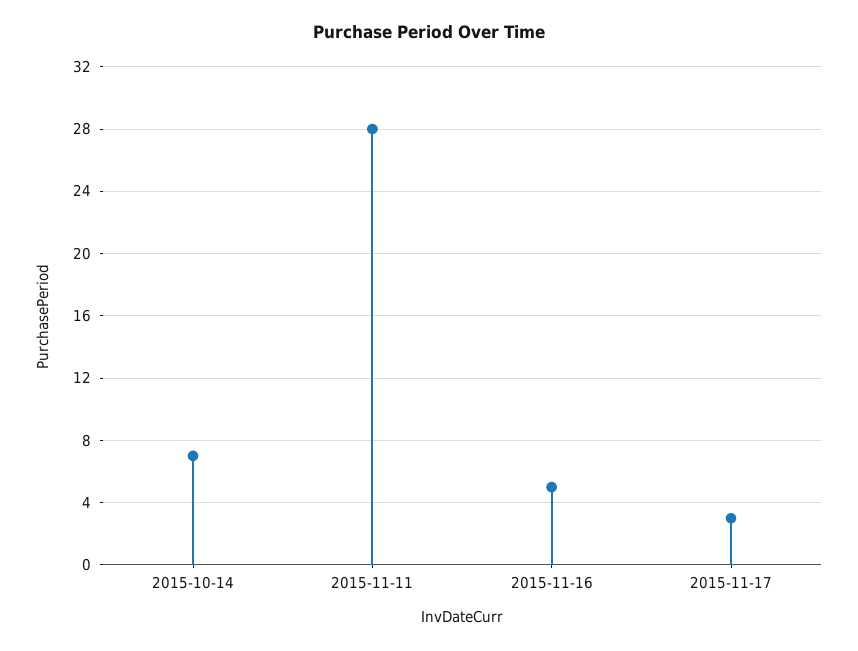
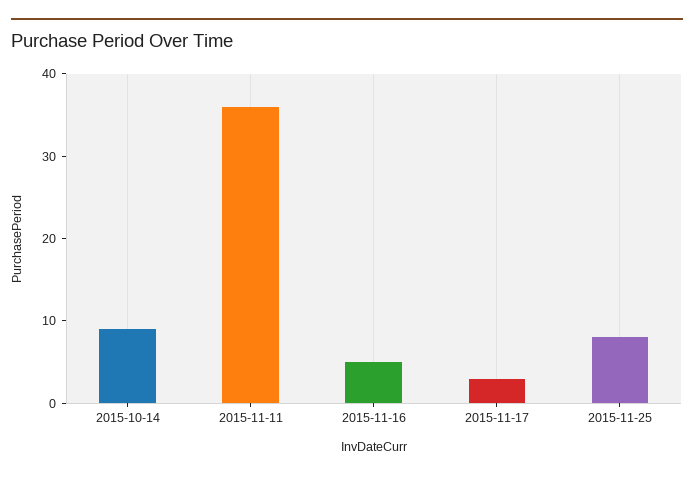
2015-10-14: 7 -> 9
2015-11-11: 28 -> 36
2015-11-25: none -> 8

